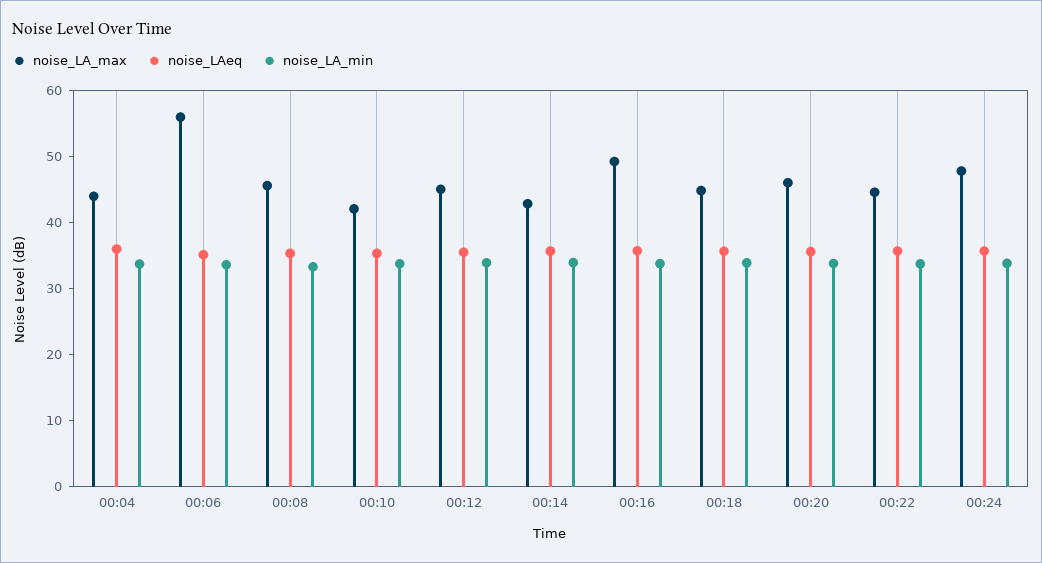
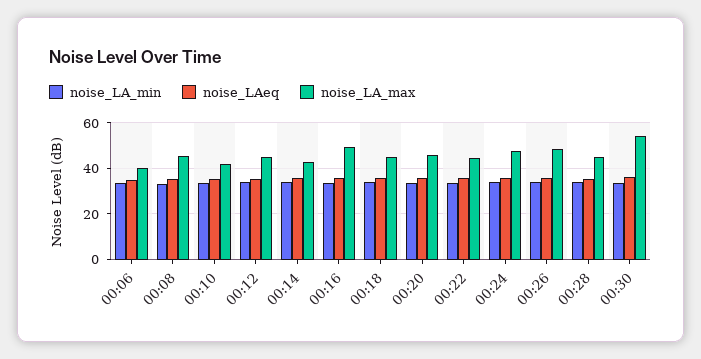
noise_LA_max, 00:04: 44 -> none
noise_LAeq, 00:04: 36 -> none
noise_LA_min, 00:04: 34 -> none
noise_LA_max, 00:06: 56 -> 40
noise_LA_min, 00:26: none -> 35
noise_LAeq, 00:26: none -> 35
noise_LA_max, 00:26: none -> 50
noise_LA_min, 00:28: none -> 35
noise_LAeq, 00:28: none -> 35
noise_LA_max, 00:28: none -> 45
noise_LA_min, 00:30: none -> 35
noise_LAeq, 00:30: none -> 35
noise_LA_max, 00:30: none -> 55

